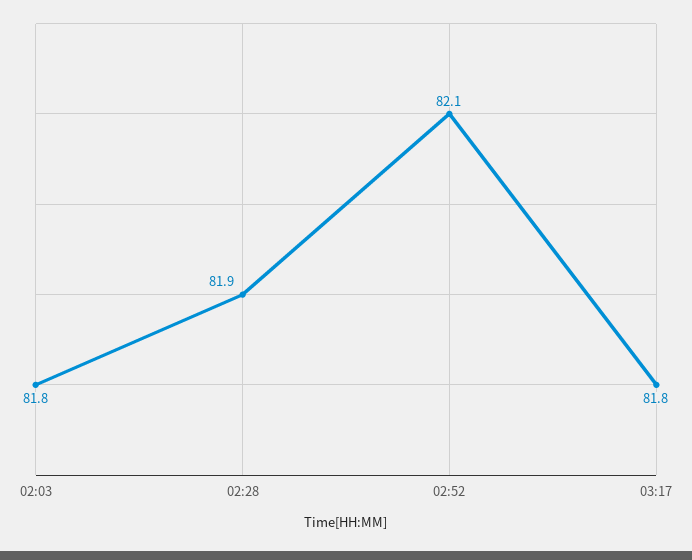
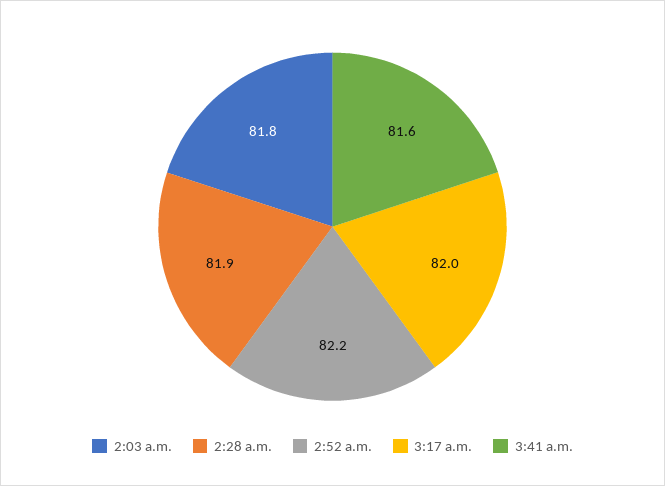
02:52: 82.1 -> 82.2
03:17: 81.8 -> 82
3:41 a.m.: none -> 81.6

